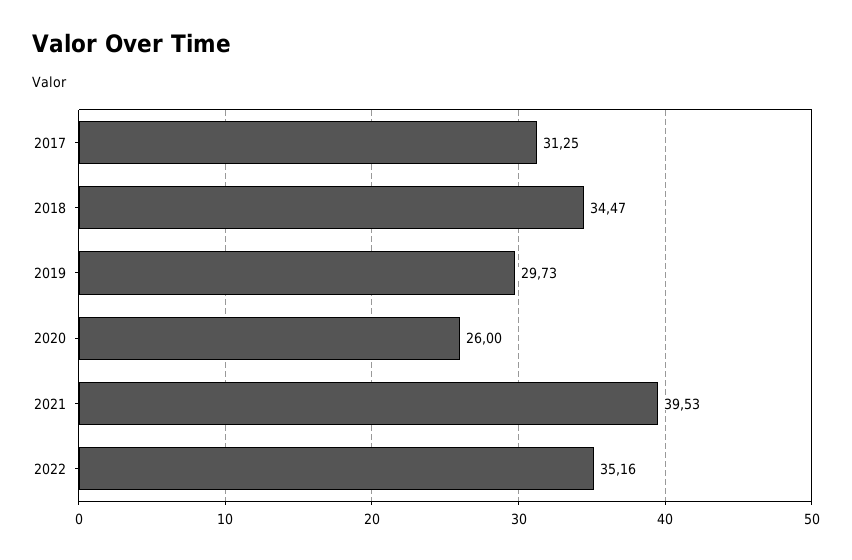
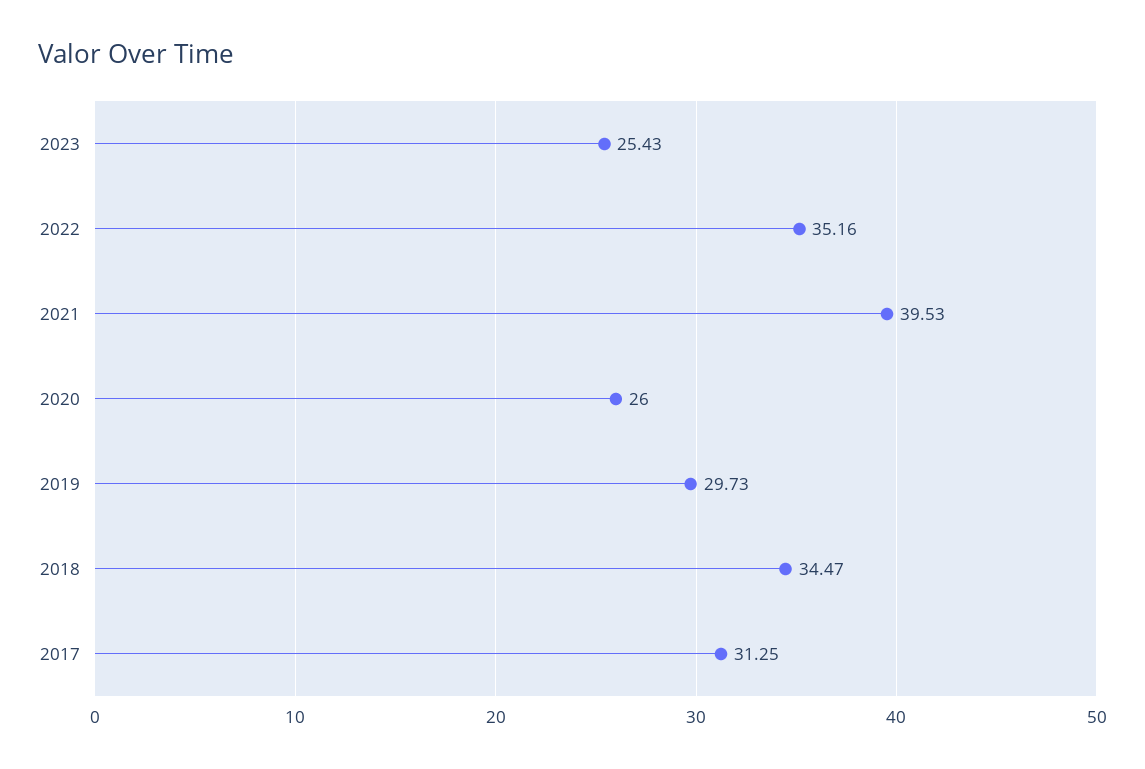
2023: none -> 25.43

